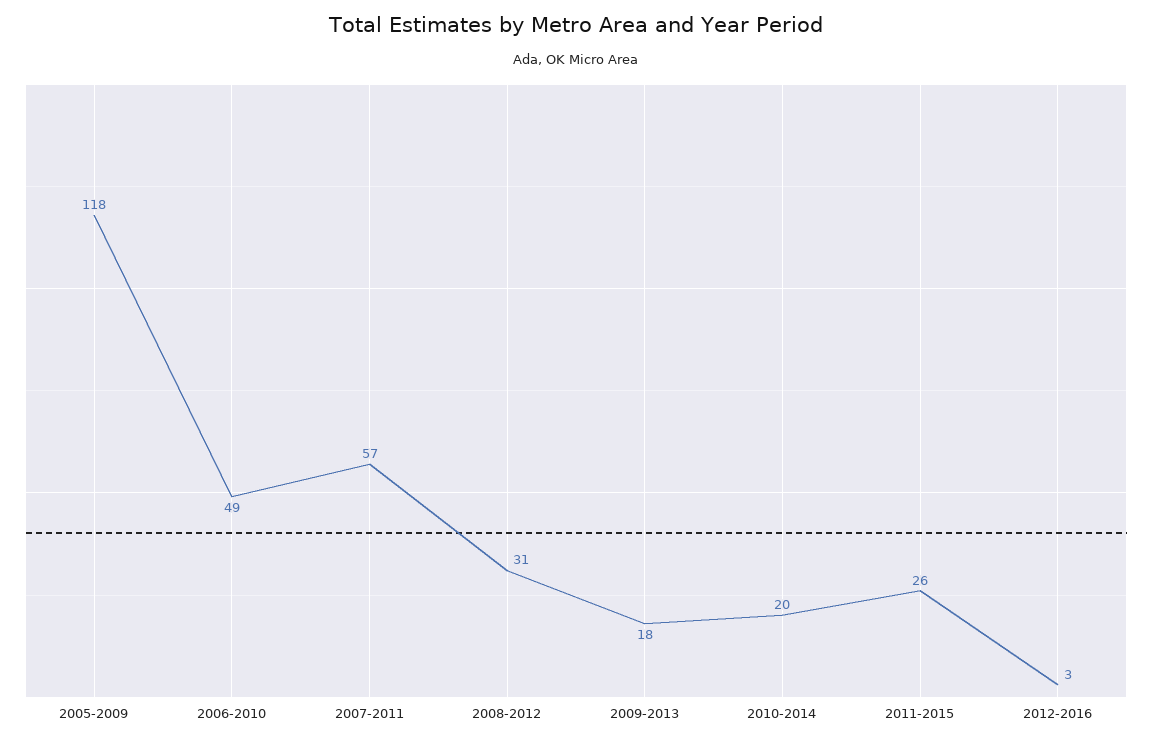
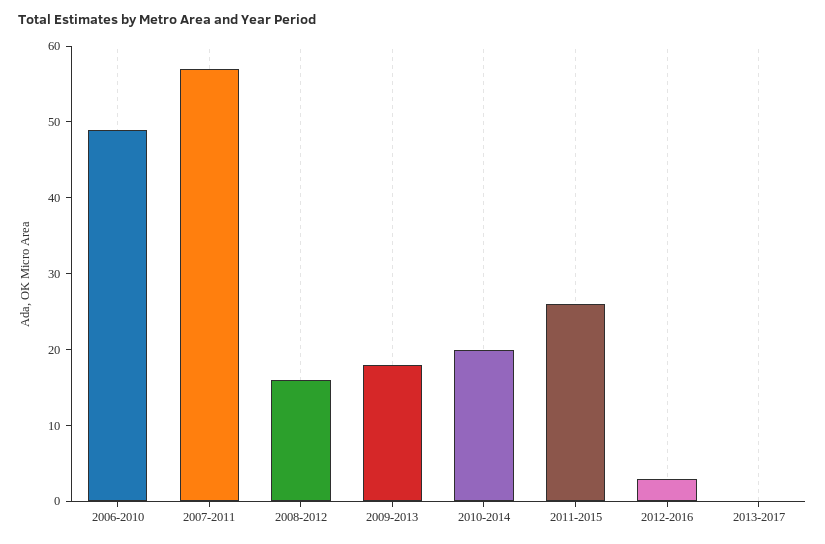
2005-2009: 118 -> none
2008-2012: 31 -> 15
2013-2017: none -> 0

